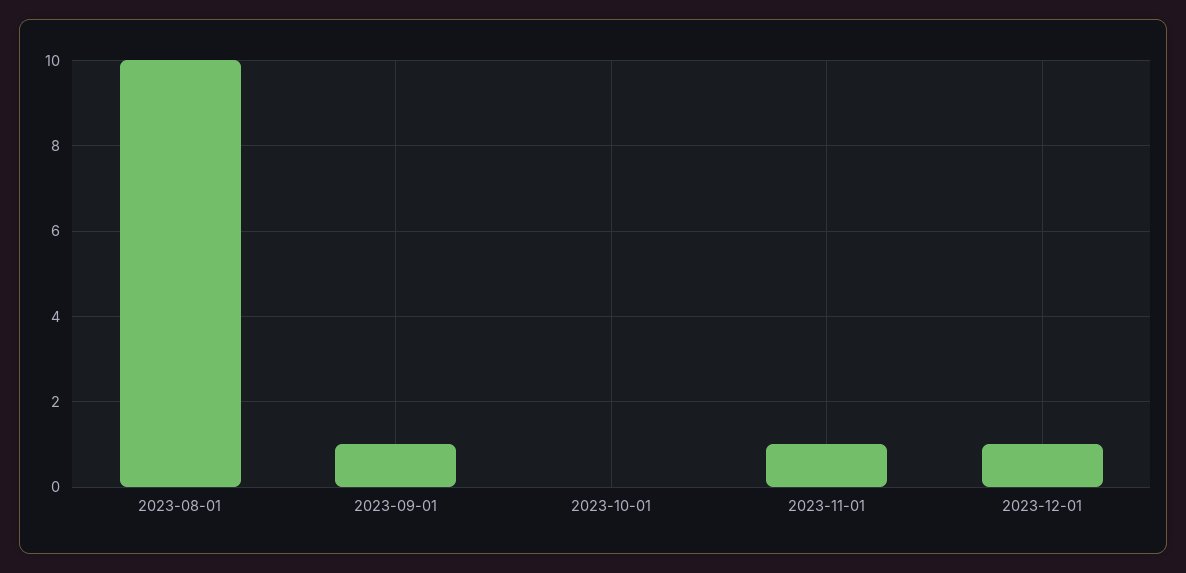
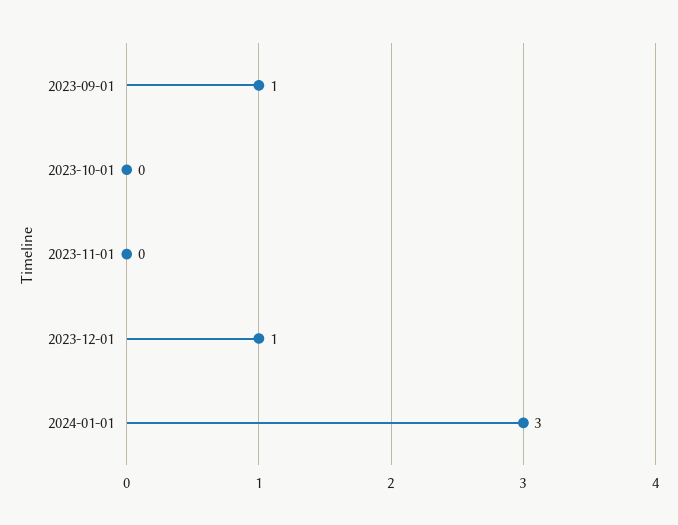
2023-08-01: 10 -> none
2023-11-01: 1 -> 0
2024-01-01: none -> 3

